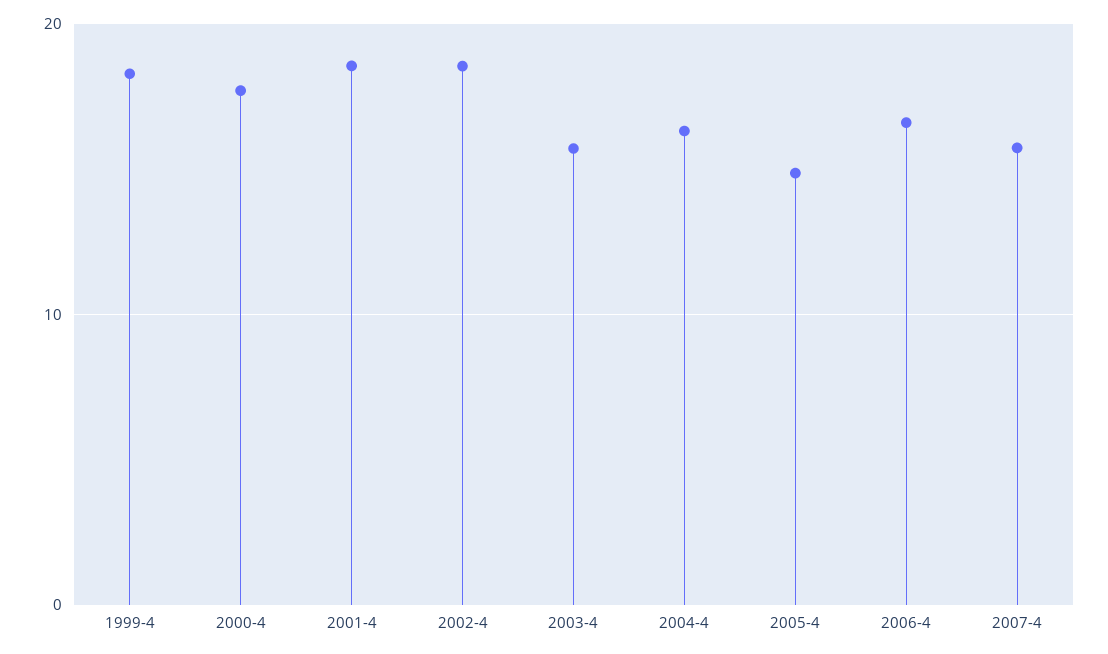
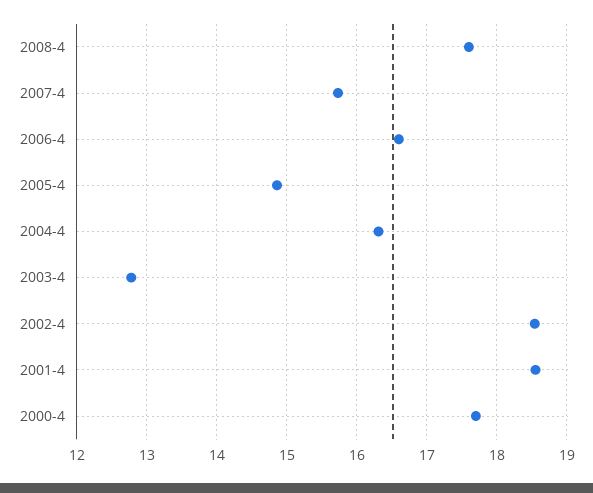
1999-4: 18 -> none
2003-4: 16 -> 12.8
2008-4: none -> 17.6

